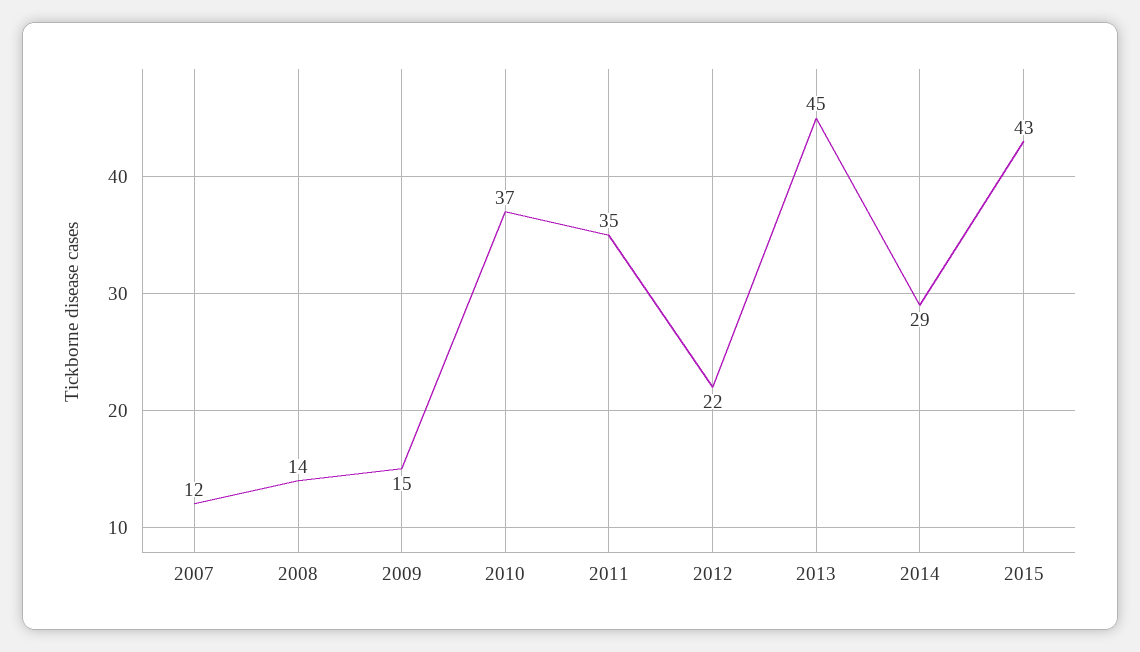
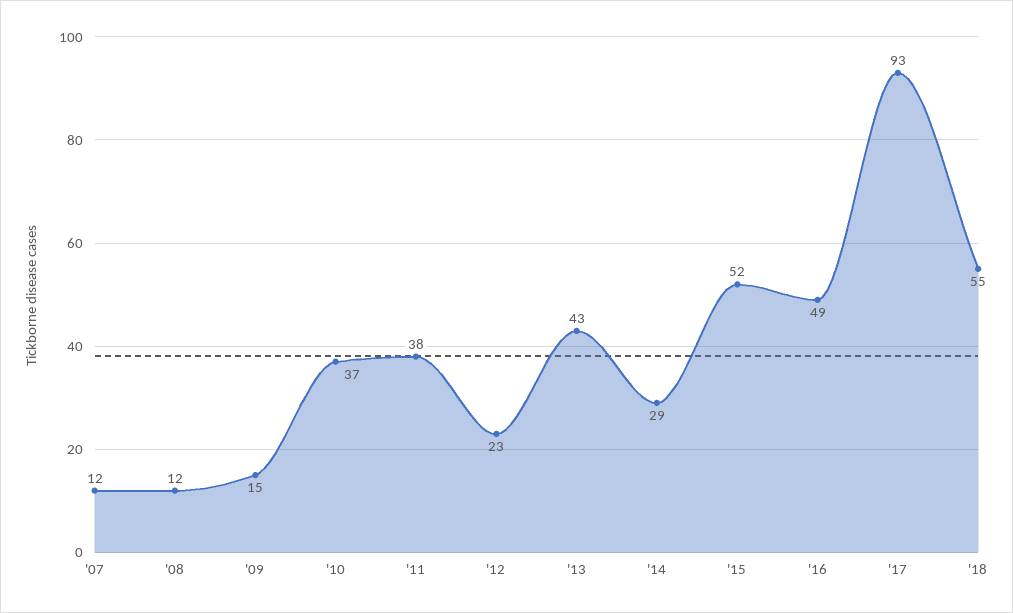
2008: 14 -> 12
2011: 35 -> 38
2012: 22 -> 23
2013: 45 -> 43
2015: 43 -> 52
'16: none -> 49
'17: none -> 93
'18: none -> 55

